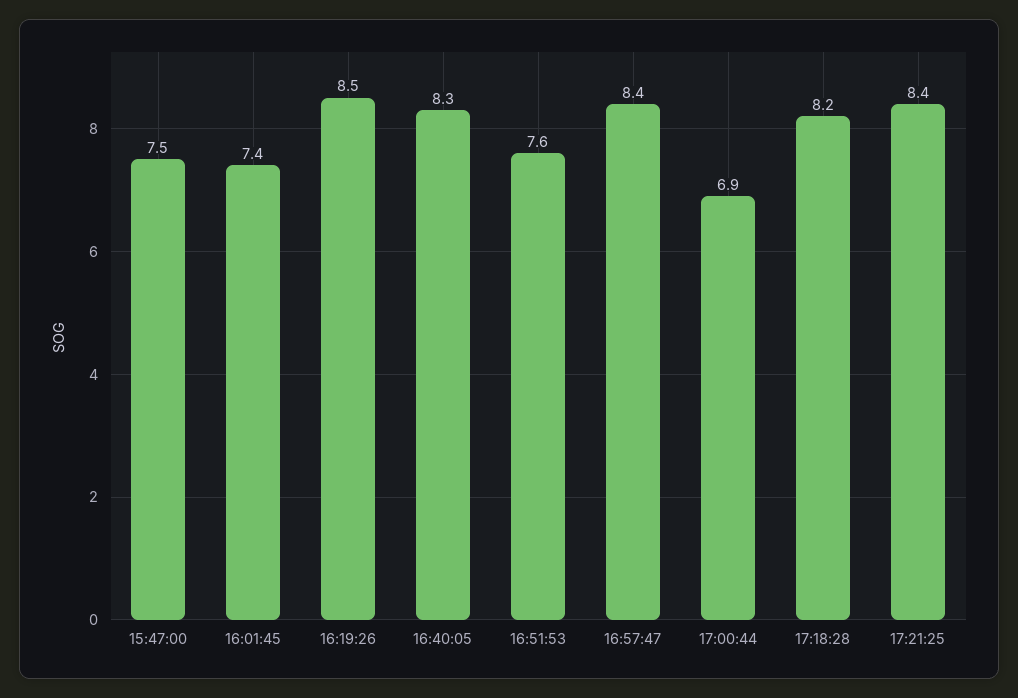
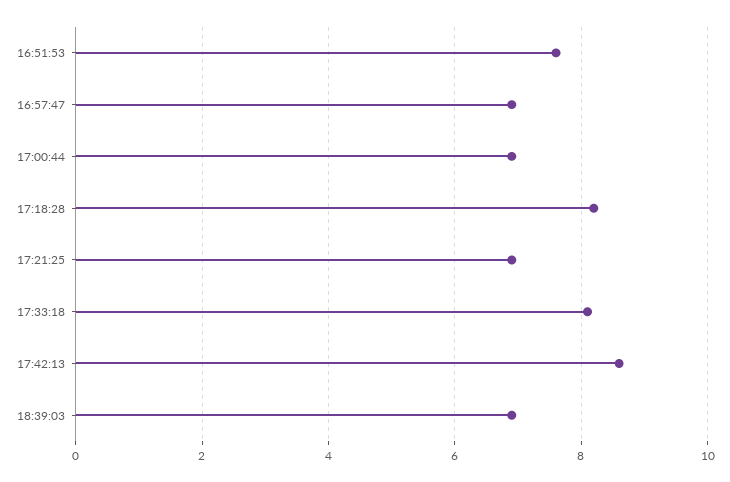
15:47:00: 7.5 -> none
16:01:45: 7.4 -> none
16:19:26: 8.5 -> none
16:40:05: 8.3 -> none
16:57:47: 8.4 -> 7
17:21:25: 8.4 -> 7
17:33:18: none -> 8
17:42:13: none -> 8.5
18:39:03: none -> 7

